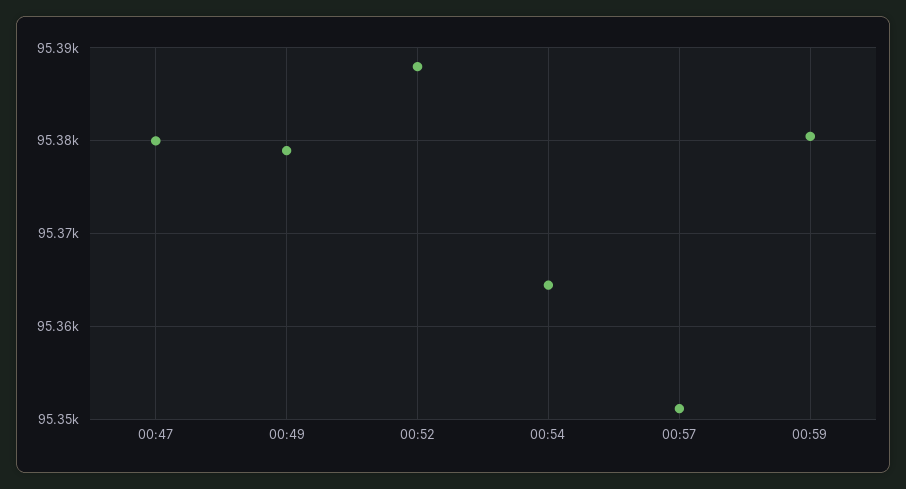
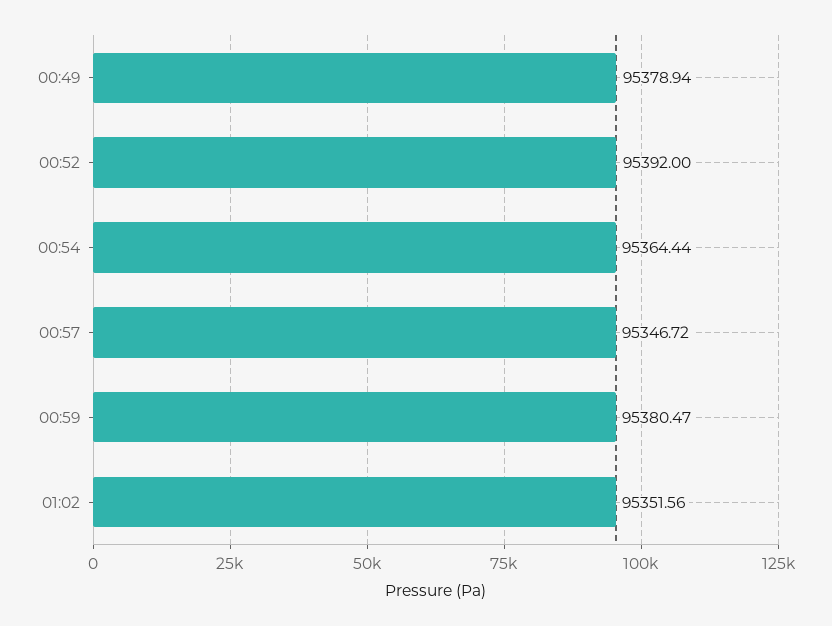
00:47: 95380 -> none
00:52: 95388 -> 95392
00:57: 95351 -> 95346.72
01:02: none -> 95351.56

